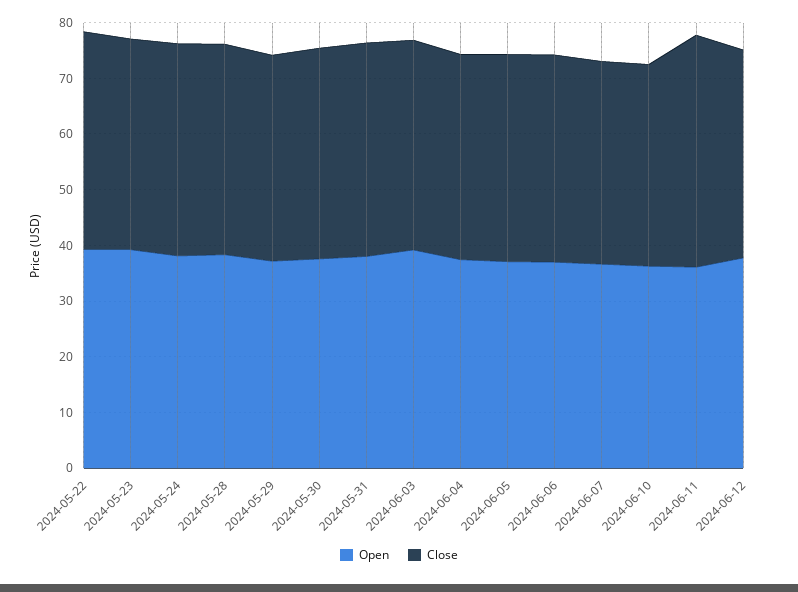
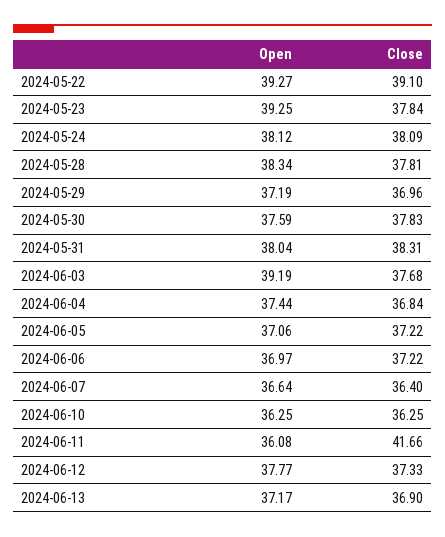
Open, 2024-06-13: none -> 37.17
Close, 2024-06-13: none -> 36.9

